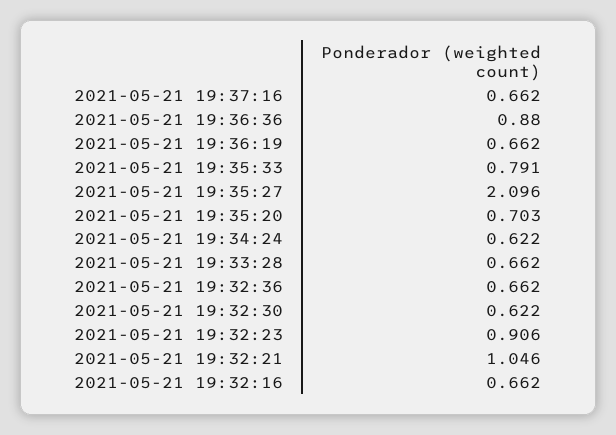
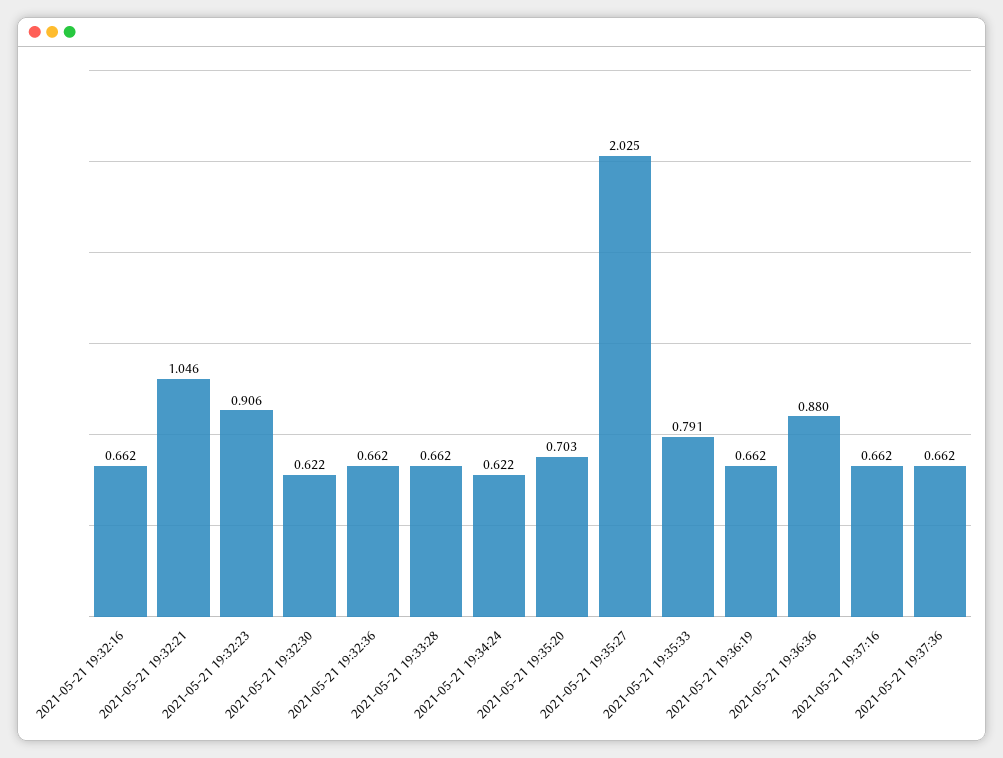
2021-05-21 19:35:27: 2.096 -> 2.025
2021-05-21 19:37:36: none -> 0.662

